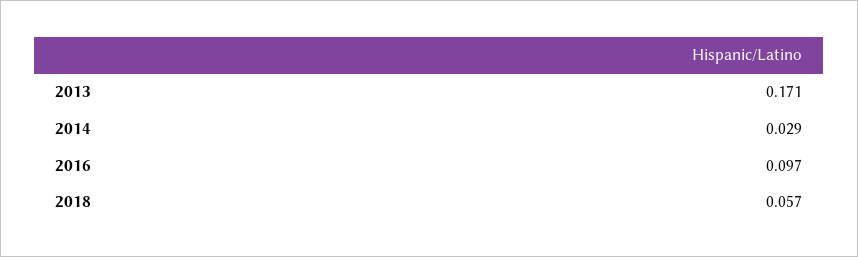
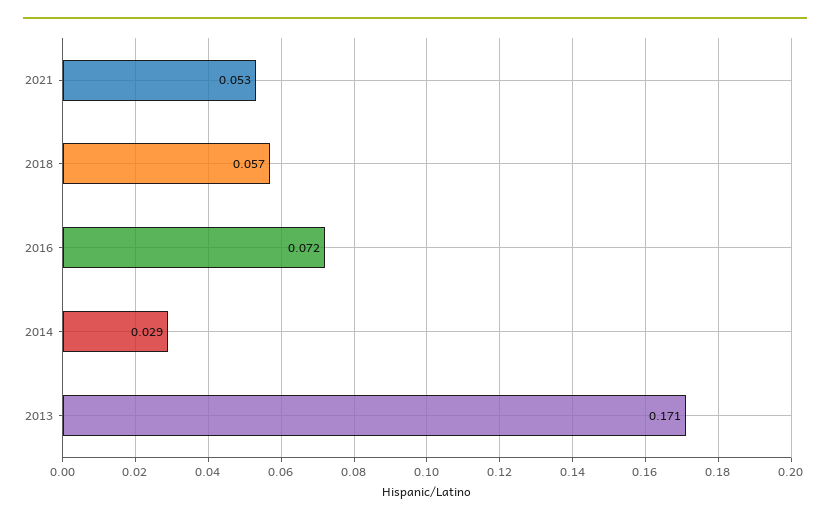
2016: 0.097 -> 0.072
2021: none -> 0.053

